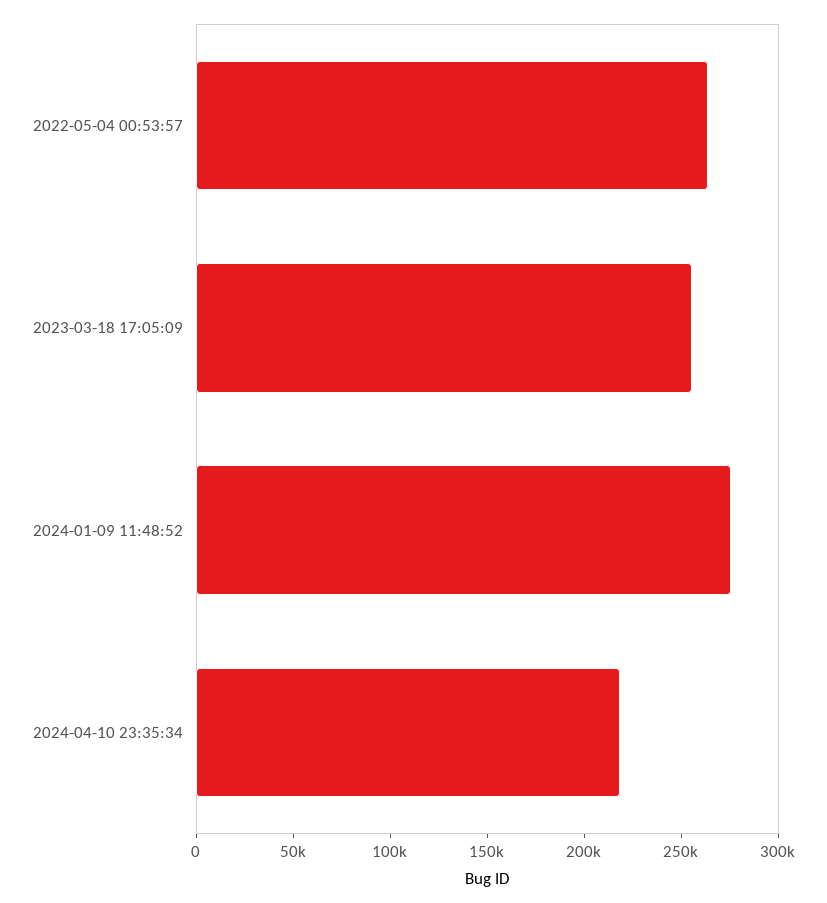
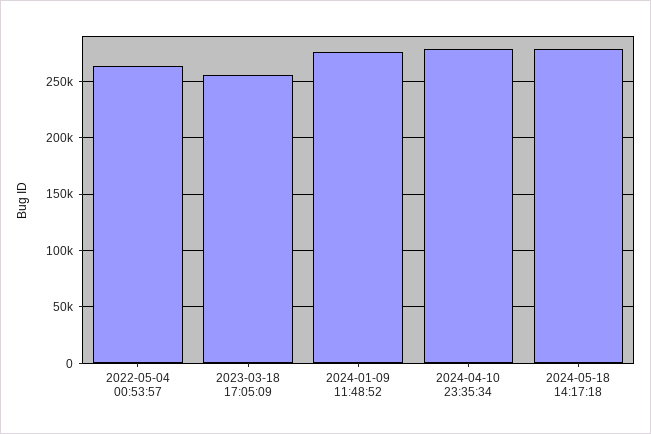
2024-04-10 23:35:34: 220000 -> 280000
2024-05-18 14:17:18: none -> 280000

